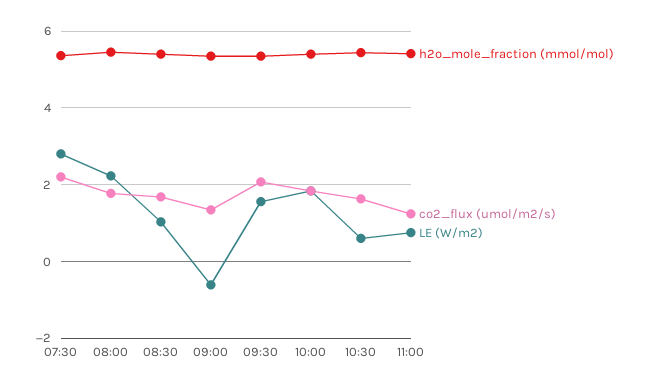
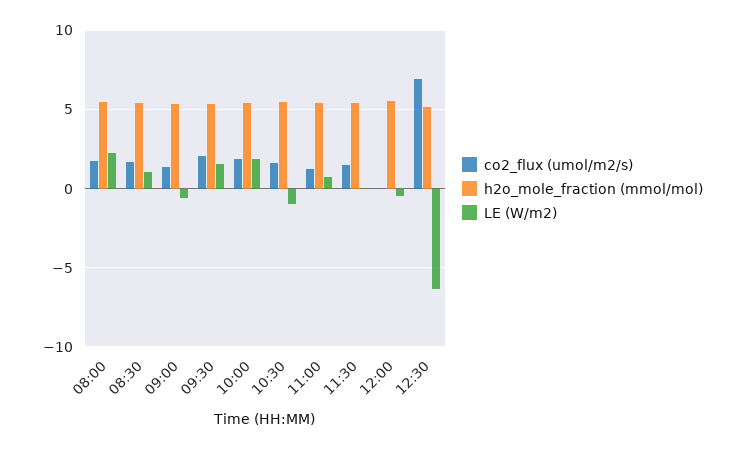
h2o_mole_fraction (mmol/mol), 07:30: 5.4 -> none
co2_flux (umol/m2/s), 07:30: 2.2 -> none
LE (W/m2), 07:30: 2.8 -> none
LE (W/m2), 10:30: 0.6 -> -1
co2_flux (umol/m2/s), 11:30: none -> 1.5
h2o_mole_fraction (mmol/mol), 11:30: none -> 5.5
LE (W/m2), 11:30: none -> 0
co2_flux (umol/m2/s), 12:00: none -> 0
h2o_mole_fraction (mmol/mol), 12:00: none -> 5.5
LE (W/m2), 12:00: none -> -0.5
co2_flux (umol/m2/s), 12:30: none -> 7
h2o_mole_fraction (mmol/mol), 12:30: none -> 5
LE (W/m2), 12:30: none -> -6.5

